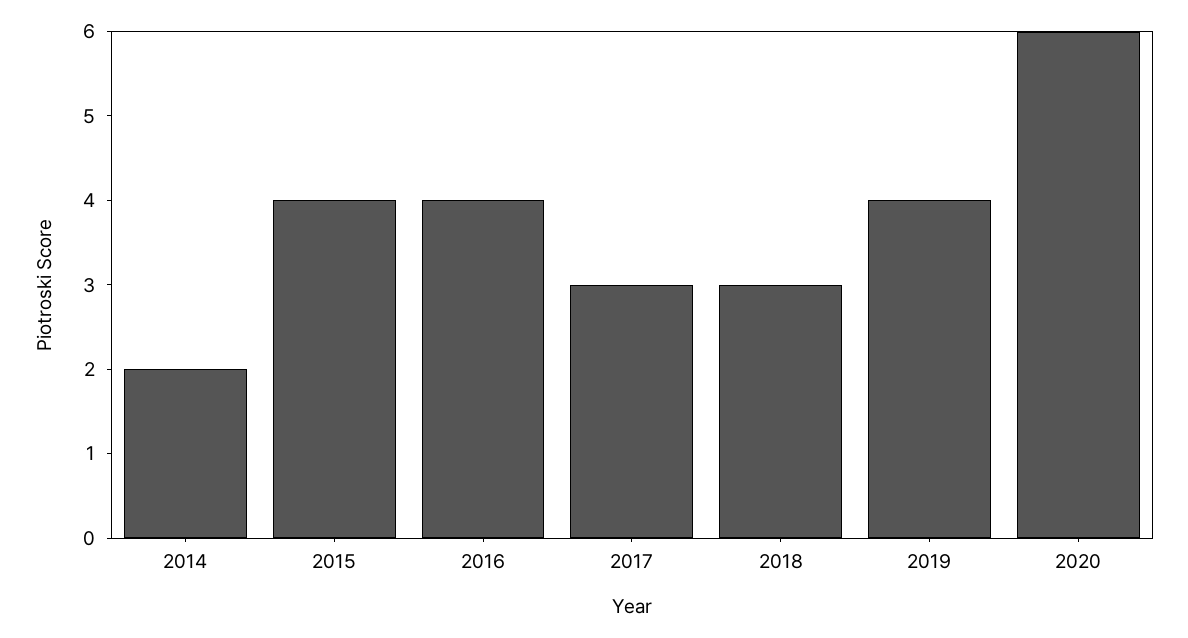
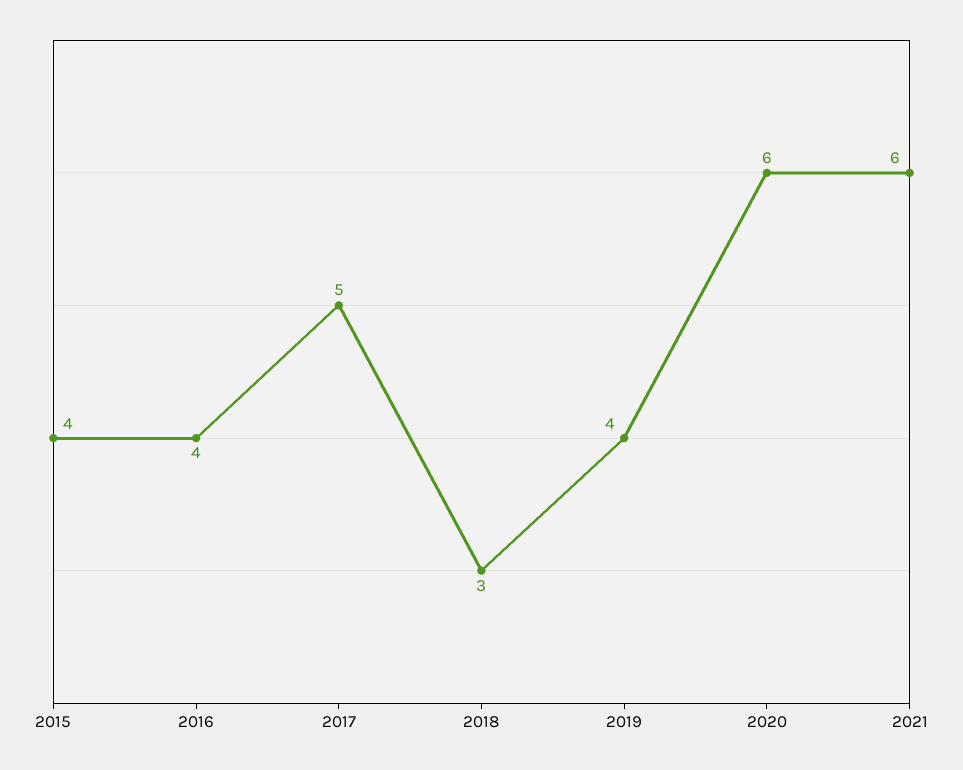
2014: 2 -> none
2017: 3 -> 5
2021: none -> 6

